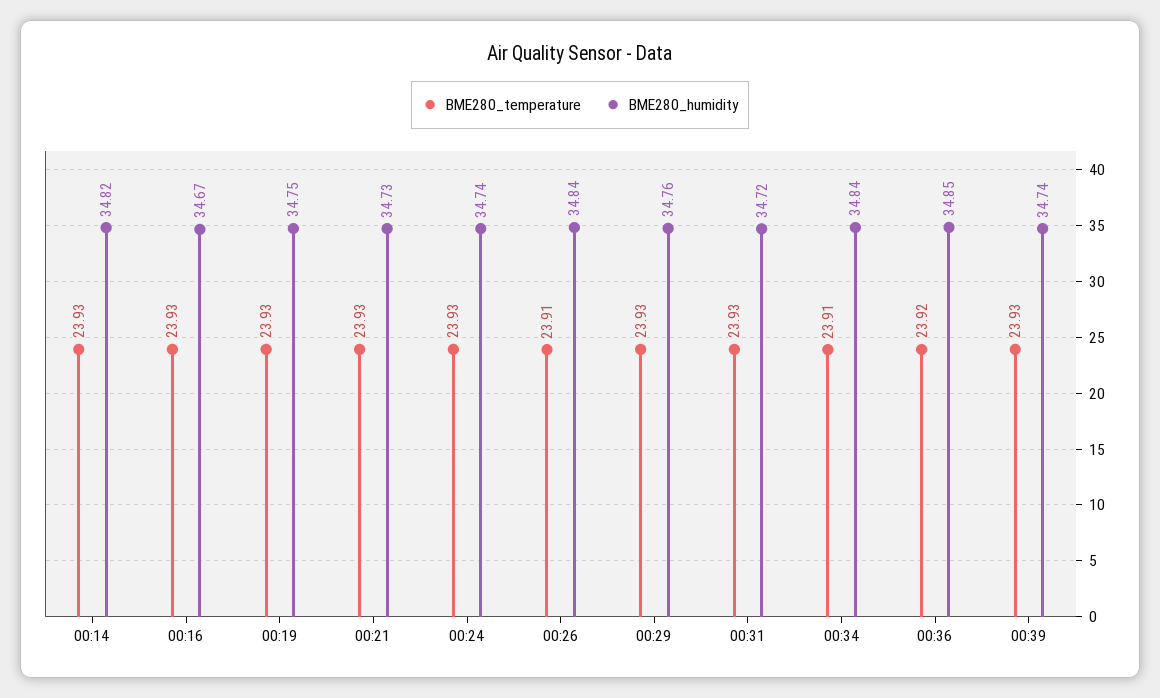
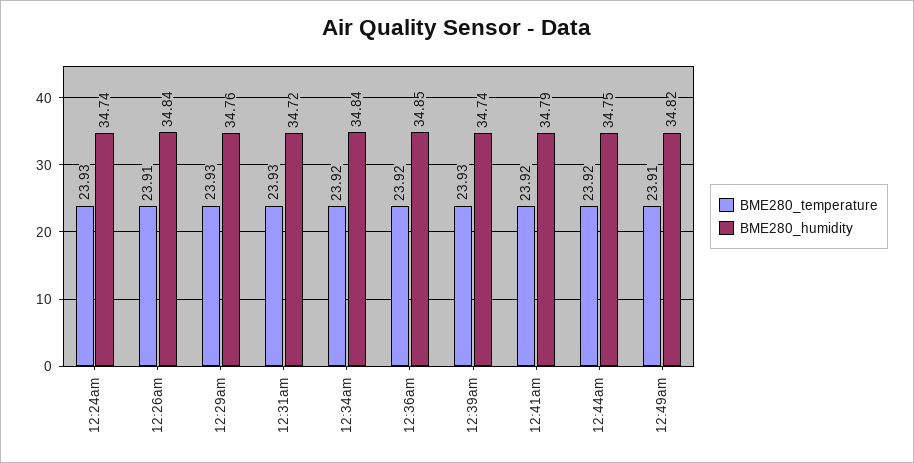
BME280_temperature, 00:14: 23.93 -> none
BME280_humidity, 00:14: 34.82 -> none
BME280_temperature, 00:16: 23.93 -> none
BME280_humidity, 00:16: 34.67 -> none
BME280_temperature, 00:19: 23.93 -> none
BME280_humidity, 00:19: 34.75 -> none
BME280_temperature, 00:21: 23.93 -> none
BME280_humidity, 00:21: 34.73 -> none
BME280_temperature, 00:34: 23.91 -> 23.92
BME280_temperature, 12:41am: none -> 23.92
BME280_humidity, 12:41am: none -> 34.79
BME280_temperature, 12:44am: none -> 23.92
BME280_humidity, 12:44am: none -> 34.75
BME280_temperature, 12:49am: none -> 23.91
BME280_humidity, 12:49am: none -> 34.82

